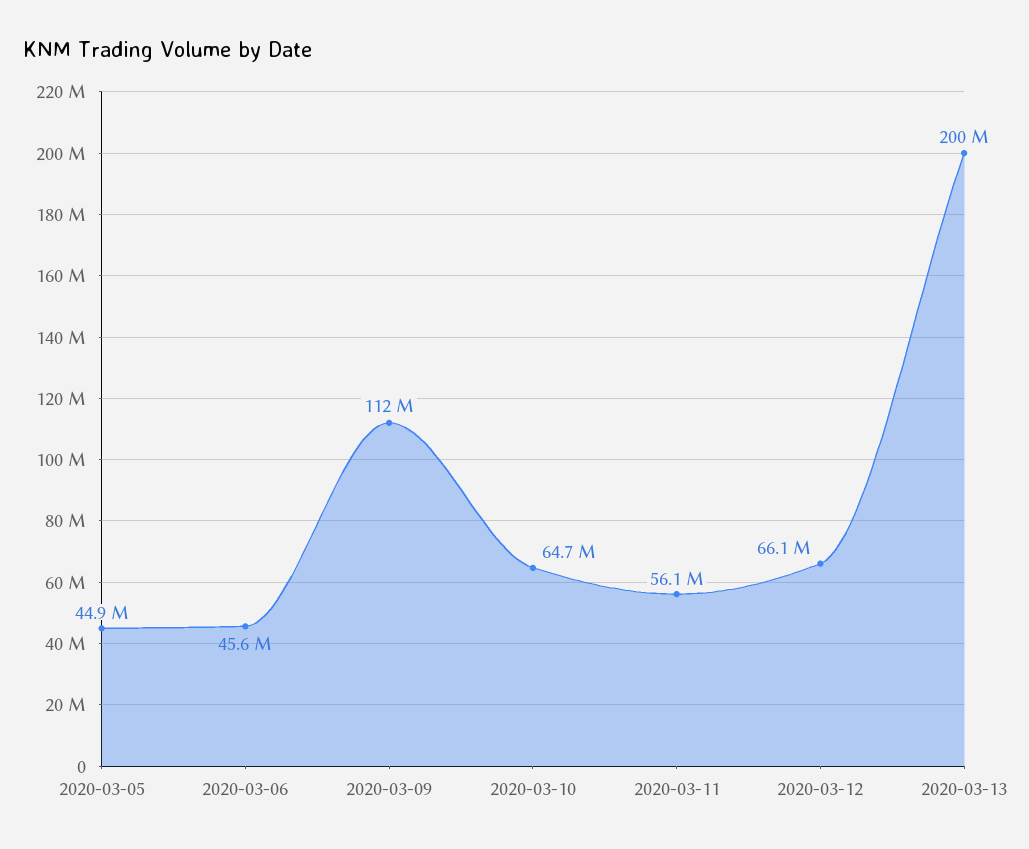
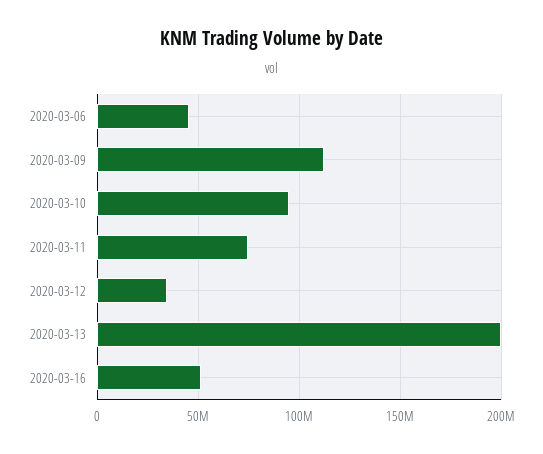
2020-03-05: 44900000 -> none
2020-03-10: 64700000 -> 95000000
2020-03-11: 56100000 -> 75000000
2020-03-12: 66100000 -> 35000000
2020-03-16: none -> 50000000

